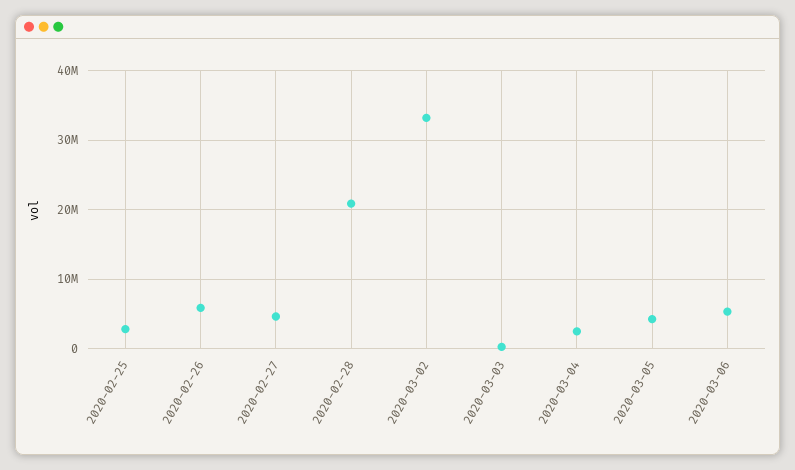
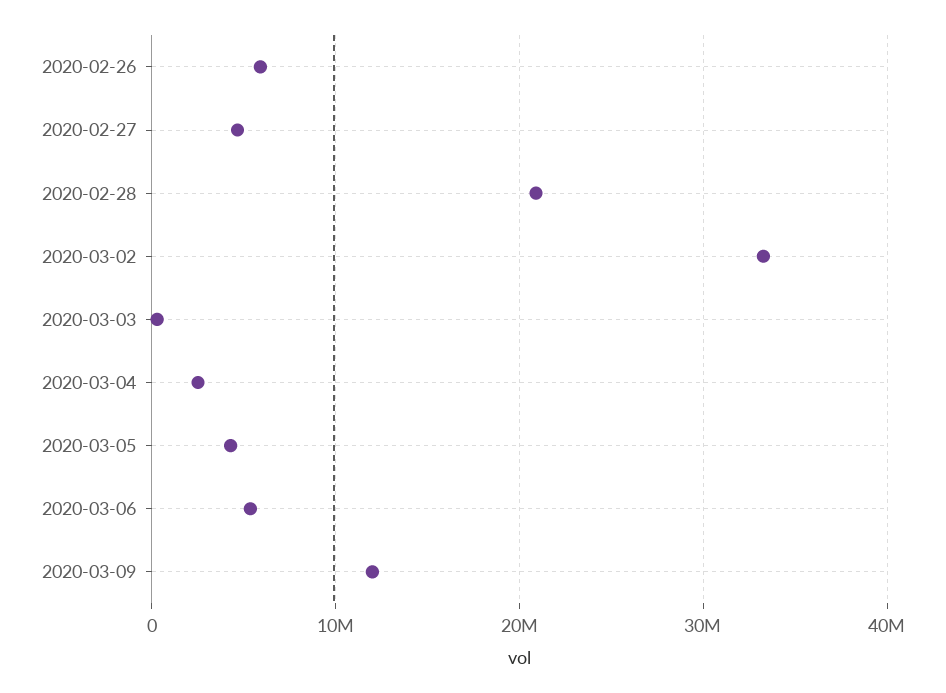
2020-02-25: 3000000 -> none
2020-03-09: none -> 12000000

